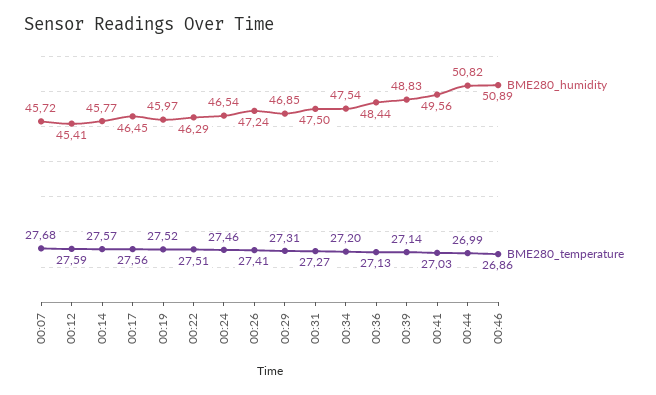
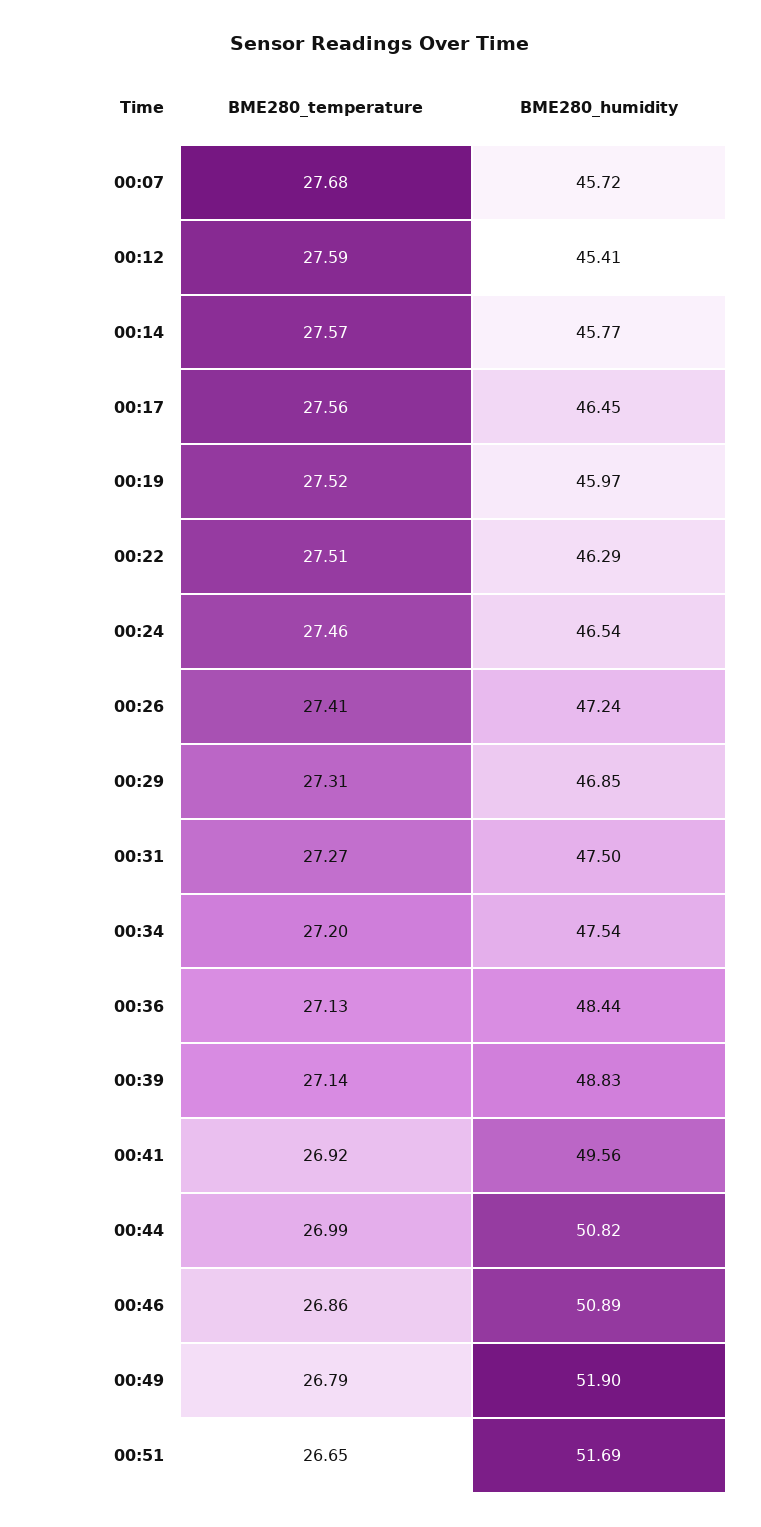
BME280_temperature, 00:41: 27.03 -> 26.92
BME280_temperature, 00:49: none -> 26.79
BME280_humidity, 00:49: none -> 51.9
BME280_temperature, 00:51: none -> 26.65
BME280_humidity, 00:51: none -> 51.69

